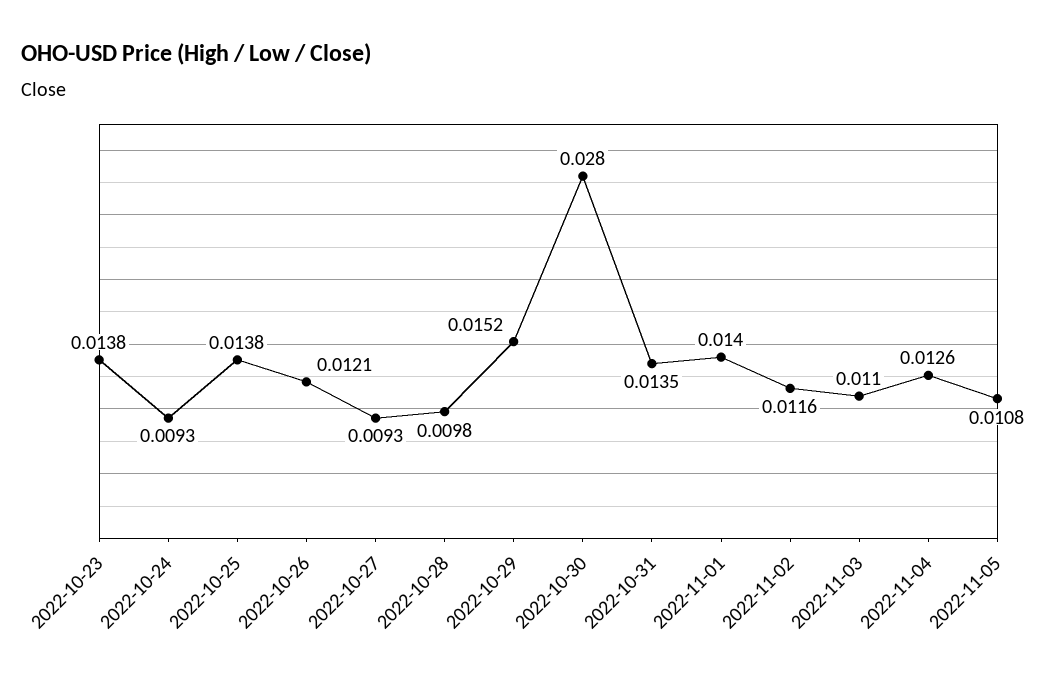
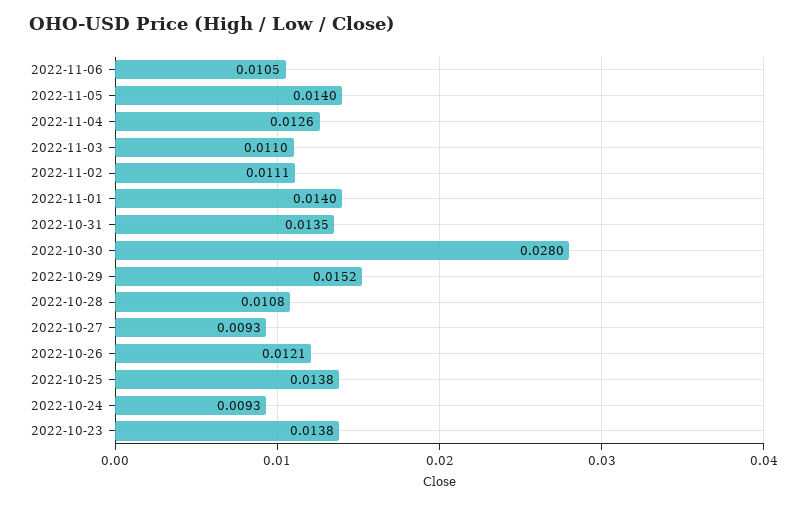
2022-10-28: 0.0098 -> 0.0108
2022-11-02: 0.0116 -> 0.0111
2022-11-05: 0.0108 -> 0.014
2022-11-06: none -> 0.0105

